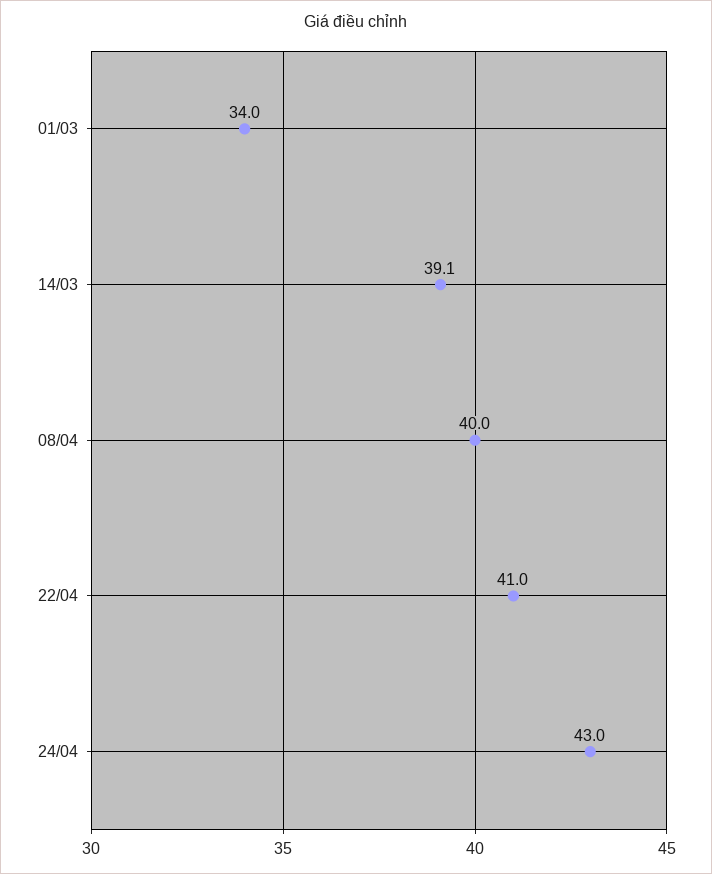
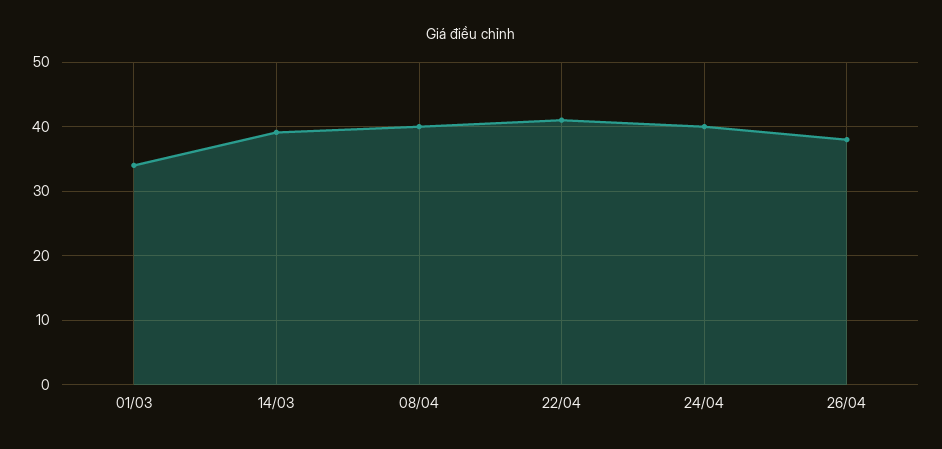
24/04: 43 -> 40
26/04: none -> 38

